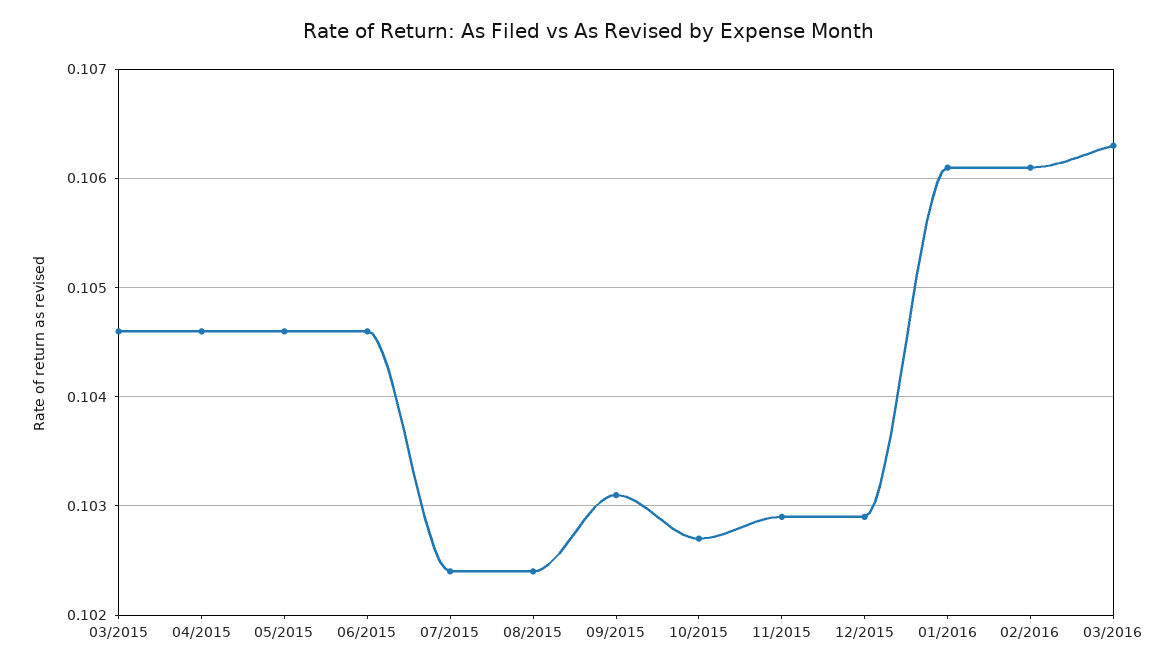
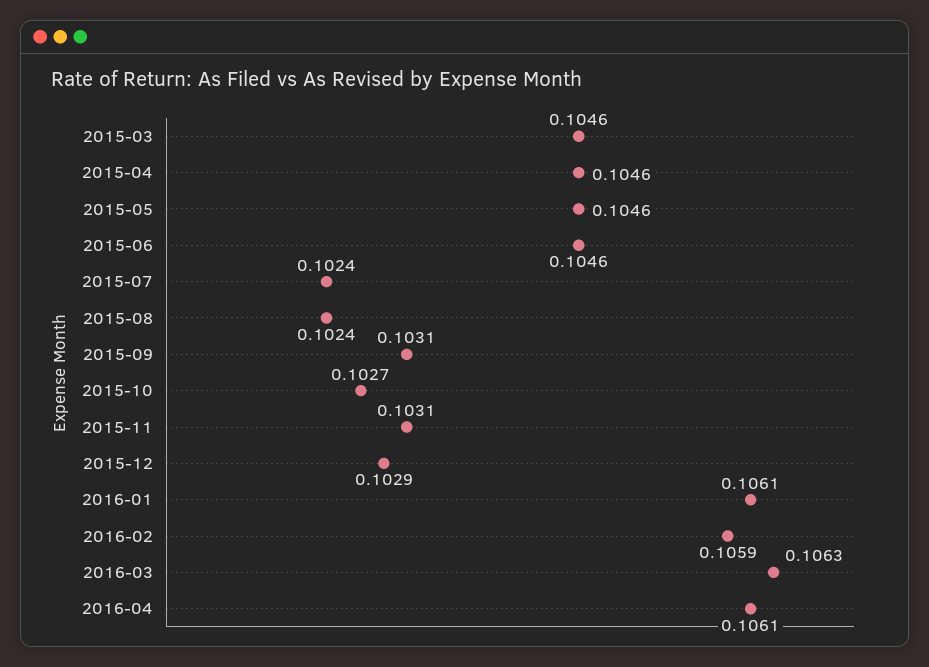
11/2015: 0.1029 -> 0.1031
02/2016: 0.1061 -> 0.1059
2016-04: none -> 0.1061

